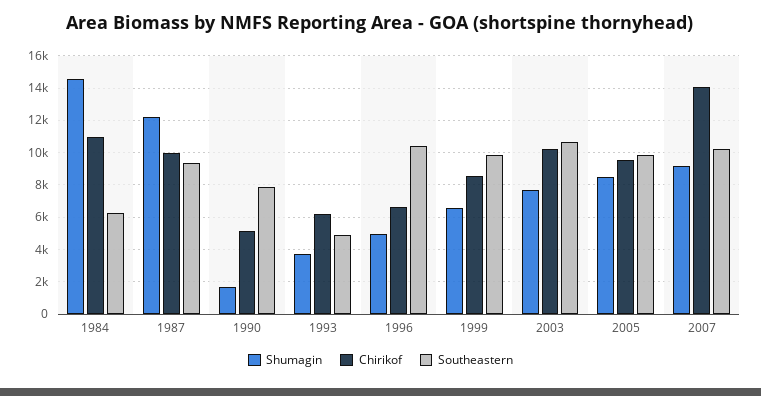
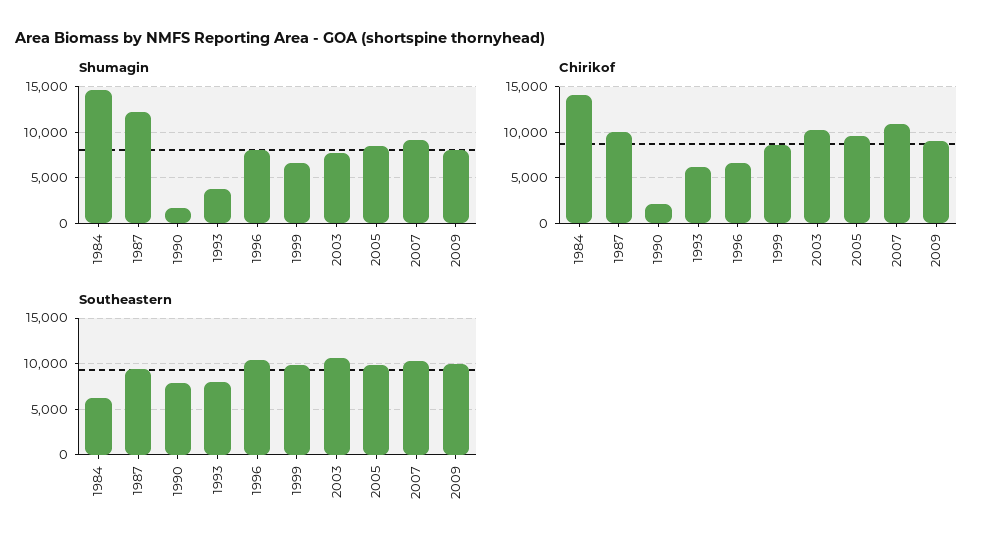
Chirikof, 1984: 11000 -> 14000
Chirikof, 1990: 5000 -> 2000
Southeastern, 1993: 5000 -> 8000
Shumagin, 1996: 5000 -> 8000
Chirikof, 2007: 14000 -> 11000
Shumagin, 2009: none -> 8000
Chirikof, 2009: none -> 9000
Southeastern, 2009: none -> 10000

